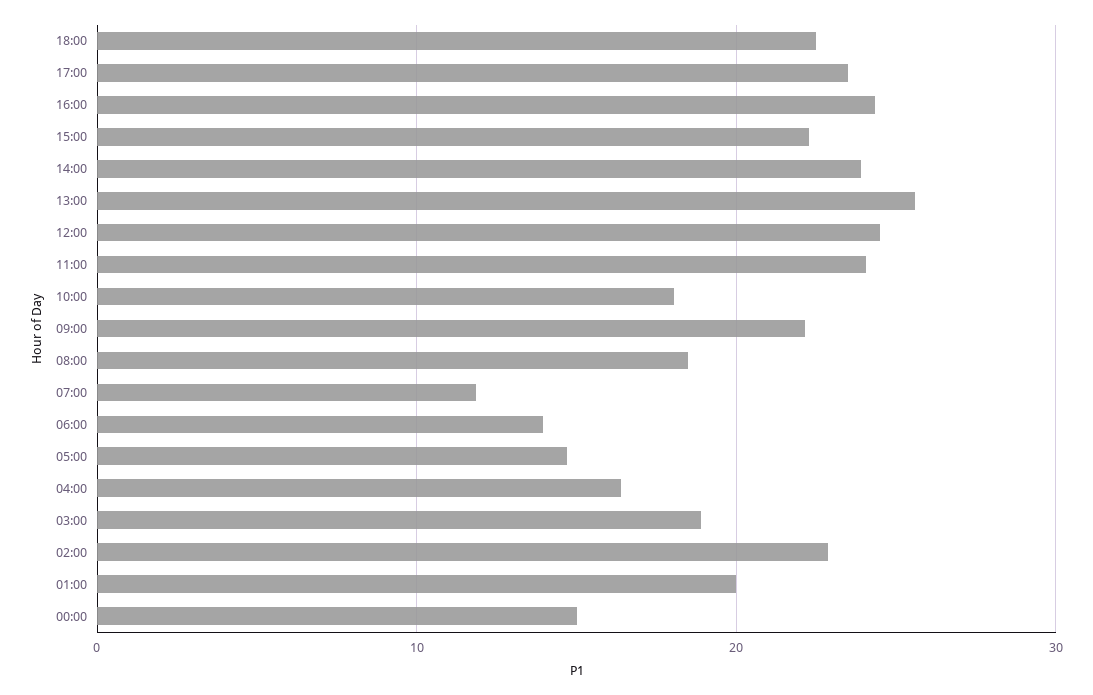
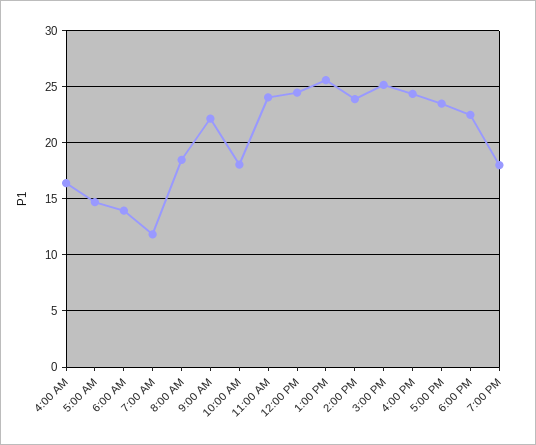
15:00: 22 -> 25
03:00: 19 -> none
02:00: 23 -> none
01:00: 20 -> none
00:00: 15 -> none
7:00 PM: none -> 18

